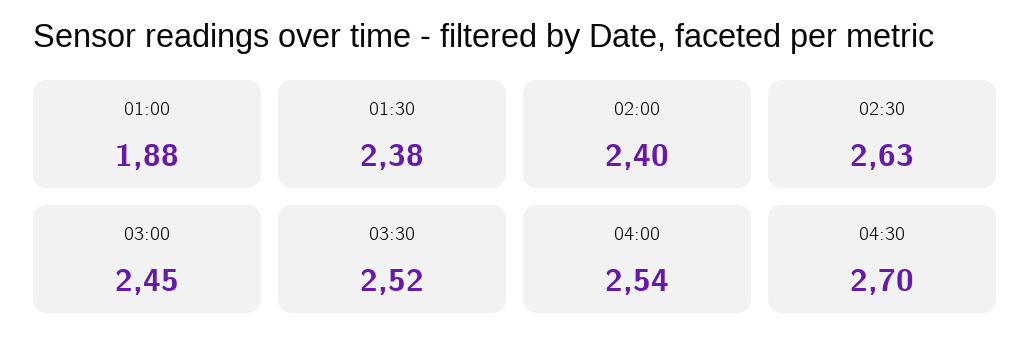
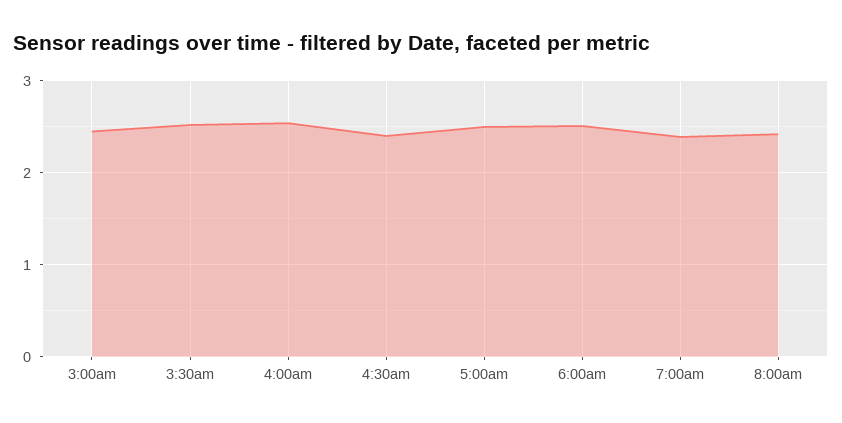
01:00: 1.88 -> none
01:30: 2.38 -> none
02:00: 2.4 -> none
02:30: 2.63 -> none
04:30: 2.7 -> 2.4
5:00am: none -> 2.5
6:00am: none -> 2.5
7:00am: none -> 2.4
8:00am: none -> 2.4

